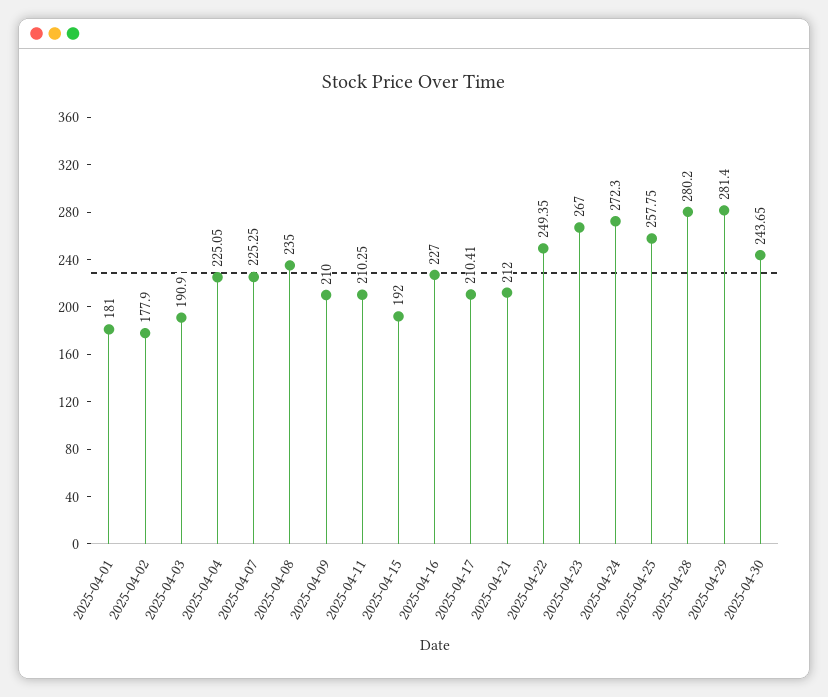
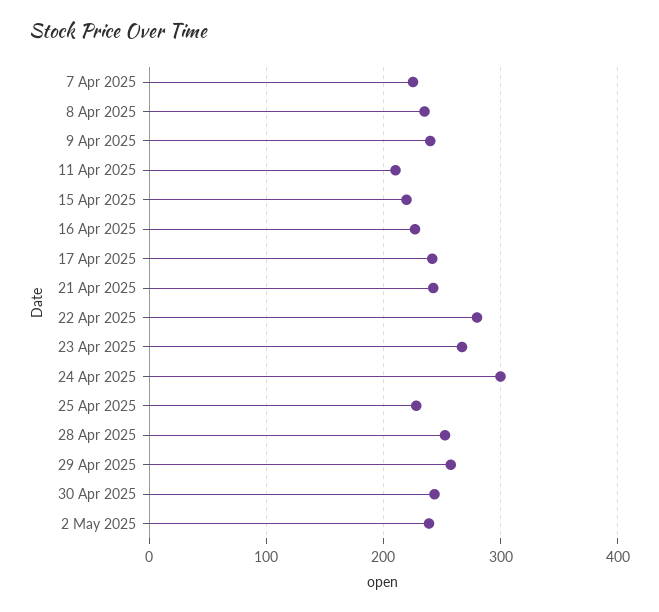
2025-04-01: 181 -> none
2025-04-02: 177.9 -> none
2025-04-03: 190.9 -> none
2025-04-04: 225.05 -> none
2025-04-09: 210 -> 240
2025-04-15: 192 -> 220
2025-04-17: 210.41 -> 240
2025-04-21: 212 -> 240
2025-04-22: 249.35 -> 280
2025-04-24: 272.3 -> 300
2025-04-25: 257.75 -> 230
2025-04-28: 280.2 -> 250
2025-04-29: 281.4 -> 260
2 May 2025: none -> 240

